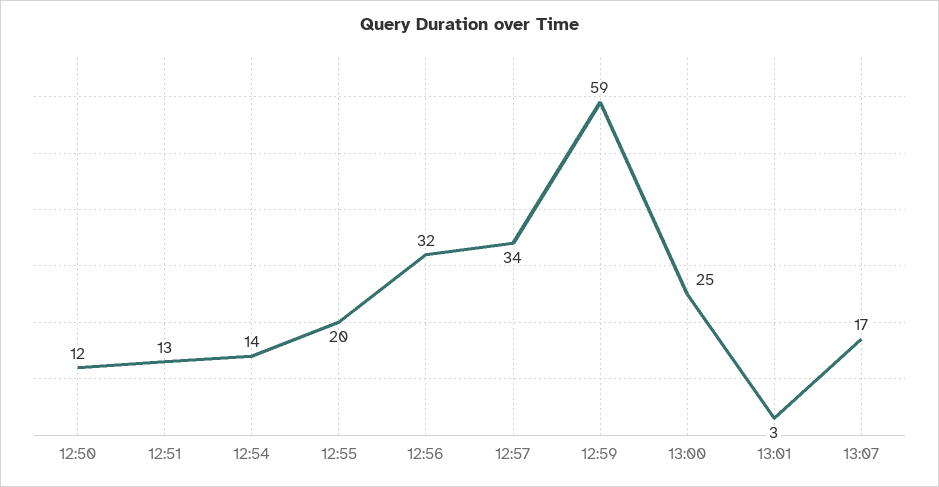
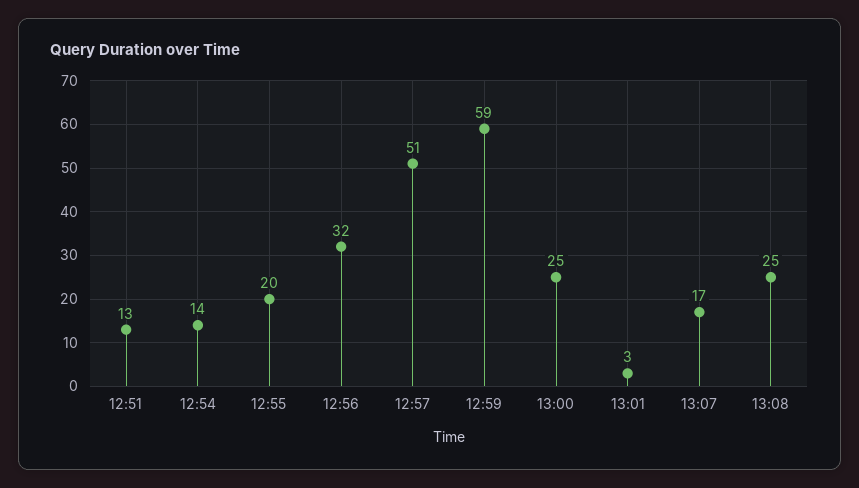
12:50: 12 -> none
12:57: 34 -> 51
13:08: none -> 25

